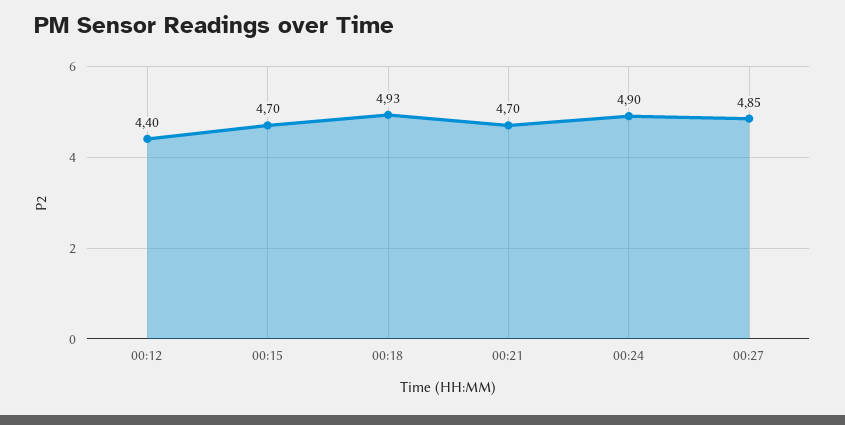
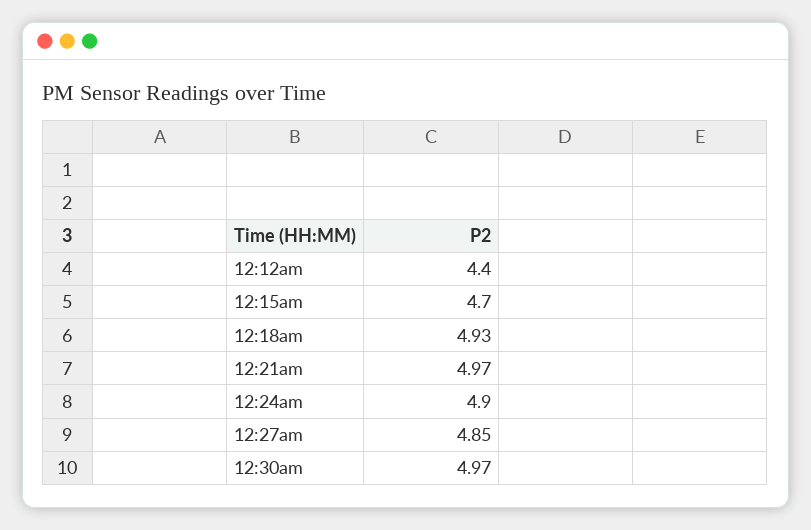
00:21: 4.7 -> 4.97
12:30am: none -> 4.97

